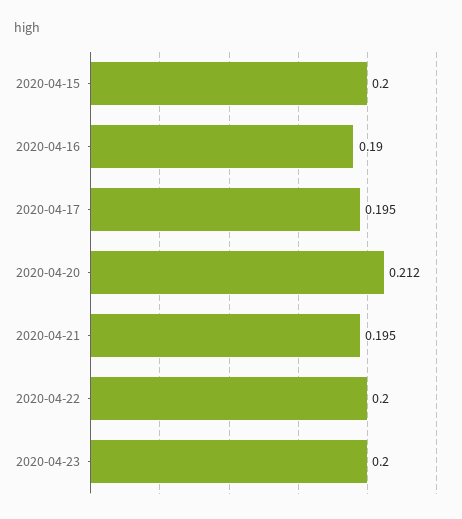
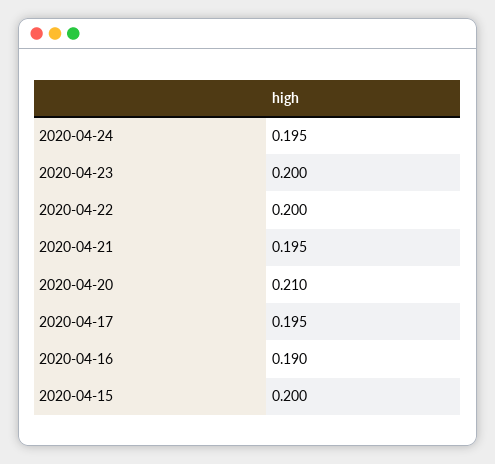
2020-04-20: 0.212 -> 0.21
2020-04-24: none -> 0.195

